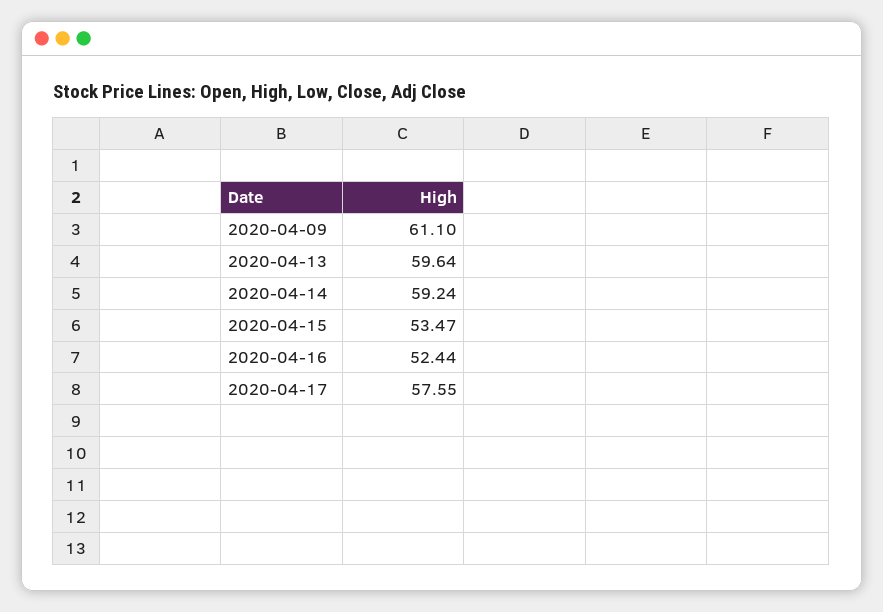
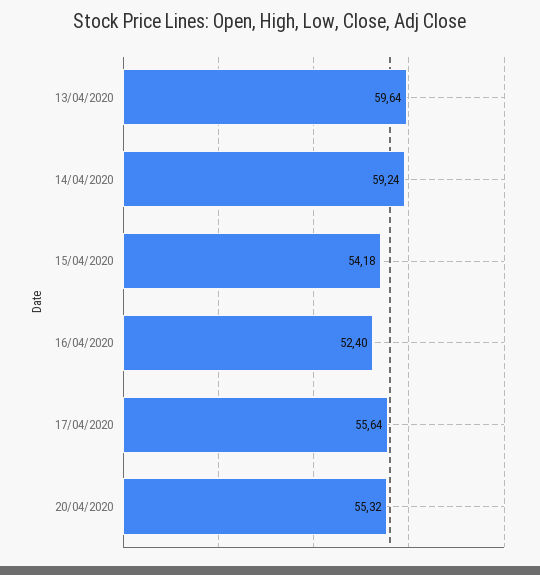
2020-04-09: 61.1 -> none
2020-04-15: 53.47 -> 54.18
2020-04-16: 52.44 -> 52.4
2020-04-17: 57.55 -> 55.64
20/04/2020: none -> 55.32

